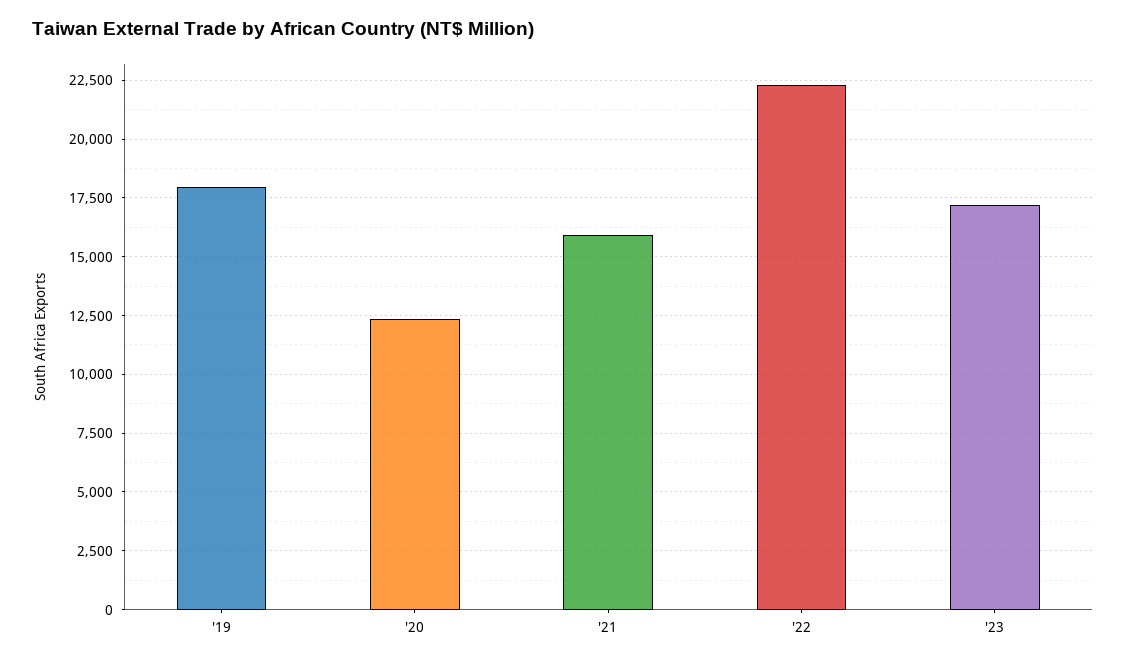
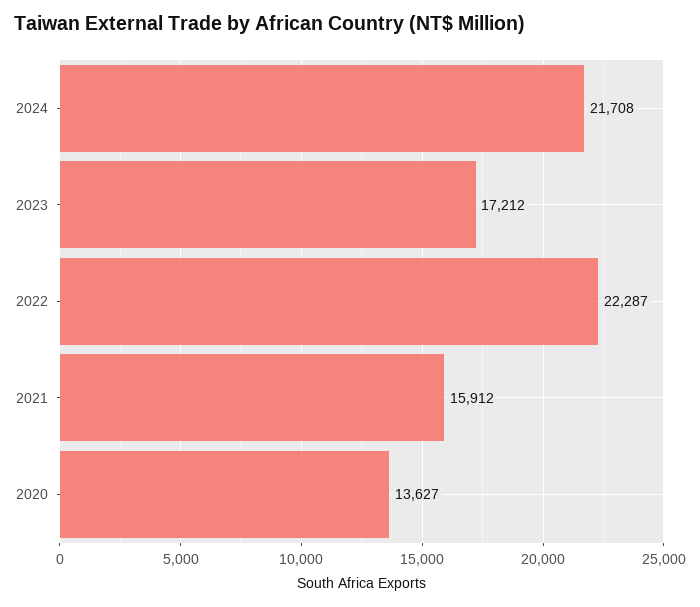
'19: 18000 -> none
'20: 12500 -> 13627
2024: none -> 21708

